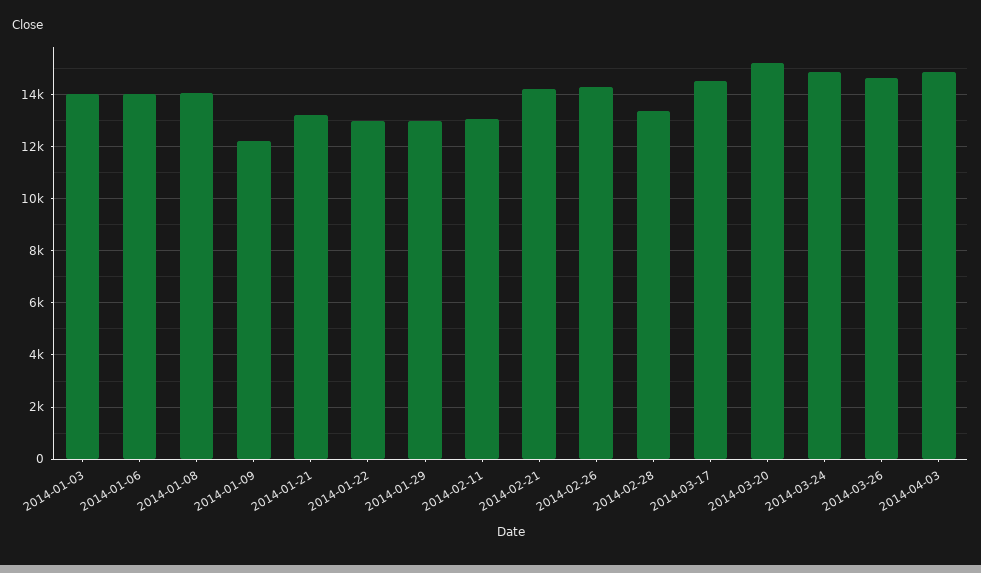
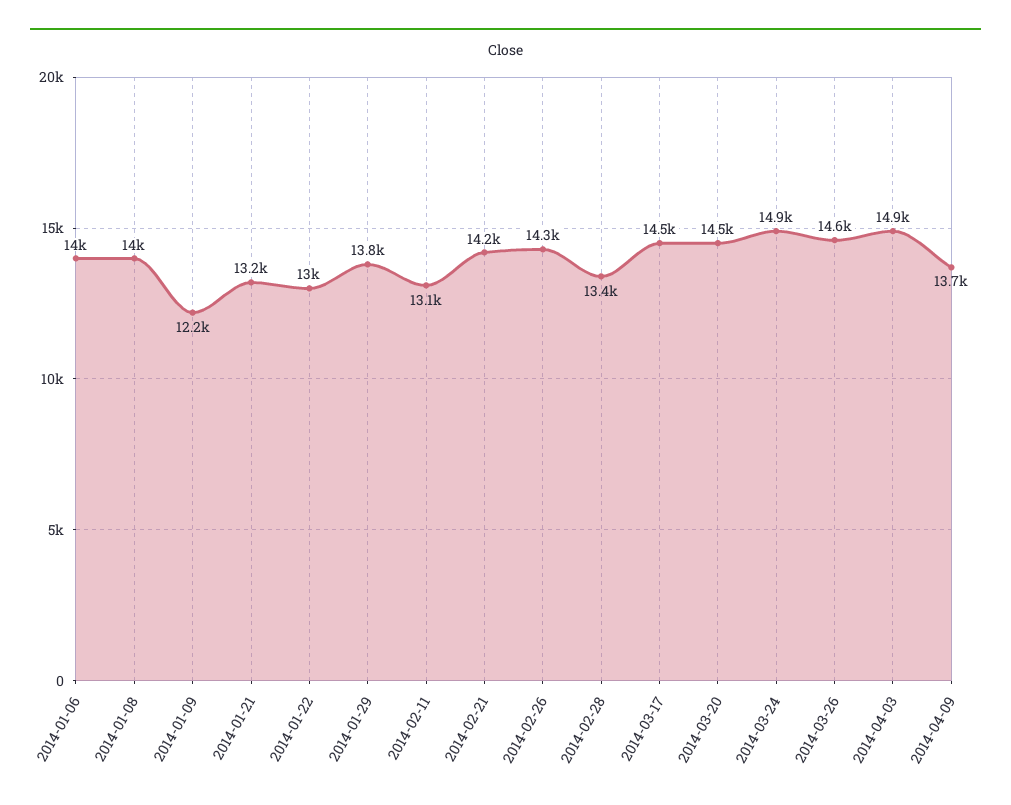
2014-01-03: 14000 -> none
2014-01-29: 13000 -> 13800
2014-03-20: 15250 -> 14500
2014-04-09: none -> 13700

